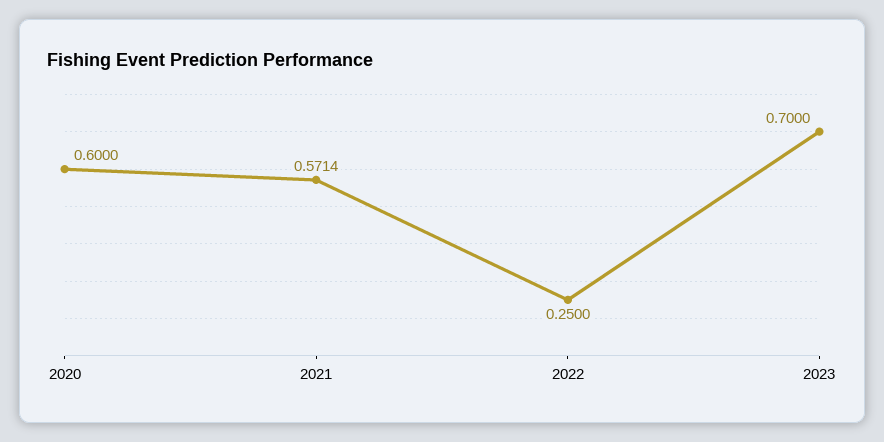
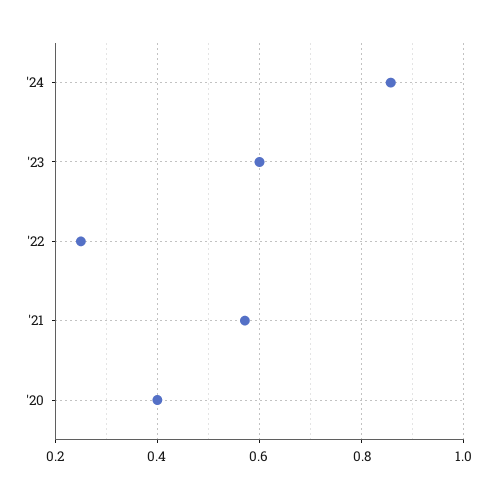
2020: 0.6 -> 0.4
2023: 0.7 -> 0.6
'24: none -> 0.86

